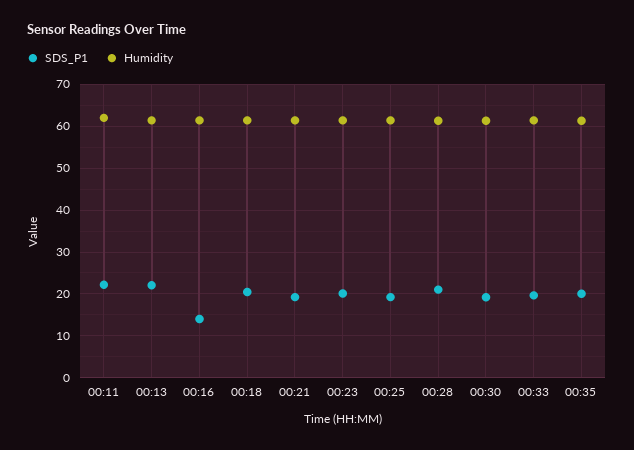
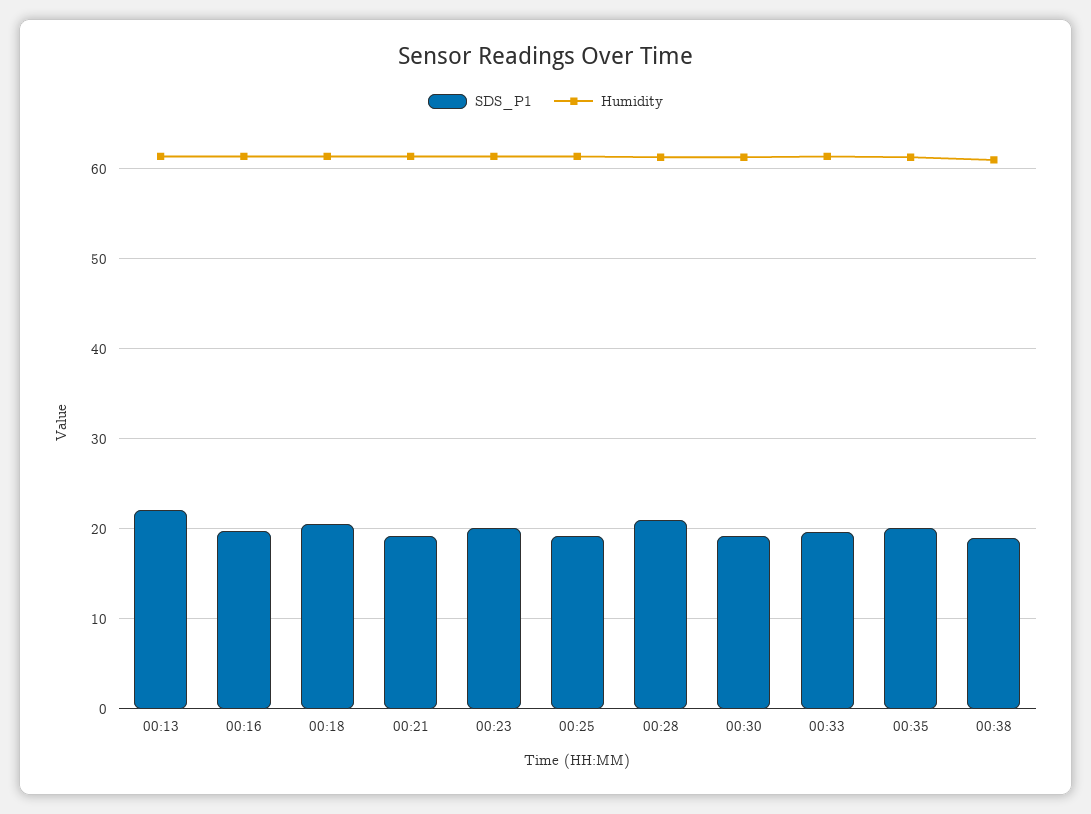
SDS_P1, 00:11: 22 -> none
Humidity, 00:11: 62 -> none
SDS_P1, 00:16: 14 -> 20
SDS_P1, 00:38: none -> 19
Humidity, 00:38: none -> 61

